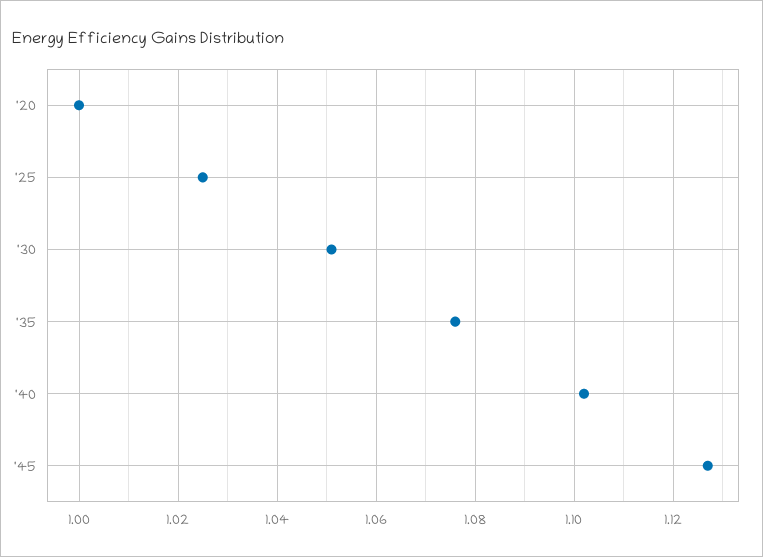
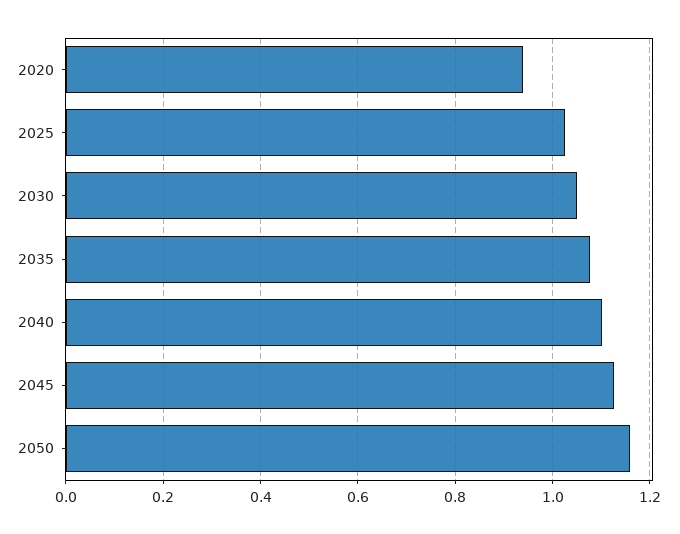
'20: 1 -> 0.94
2050: none -> 1.16

